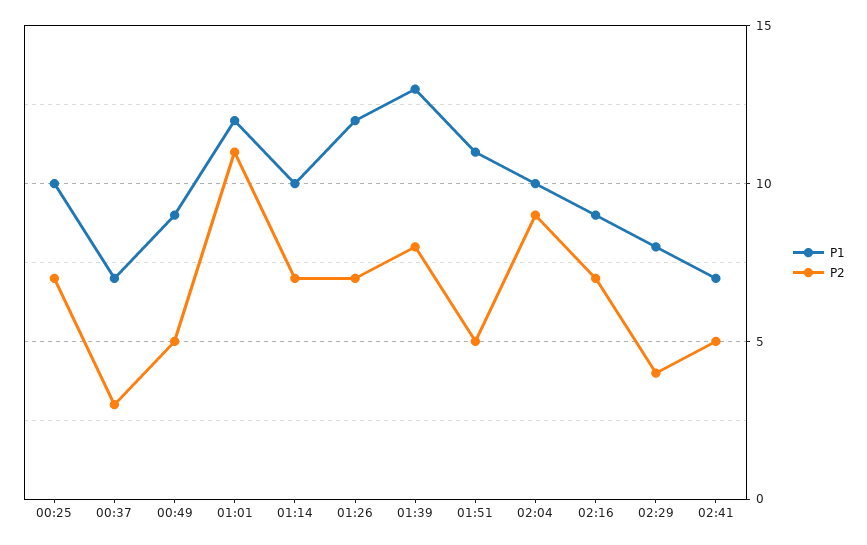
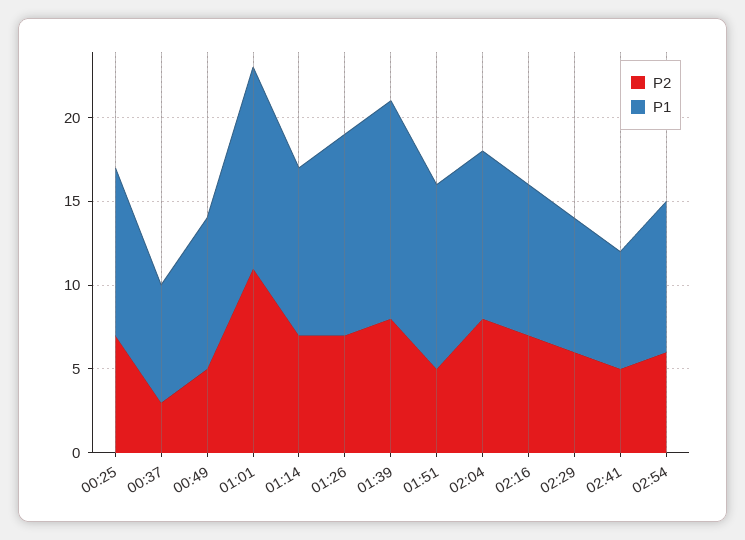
P2, 02:04: 9 -> 8
P2, 02:29: 4 -> 6
P2, 02:54: none -> 6
P1, 02:54: none -> 9

